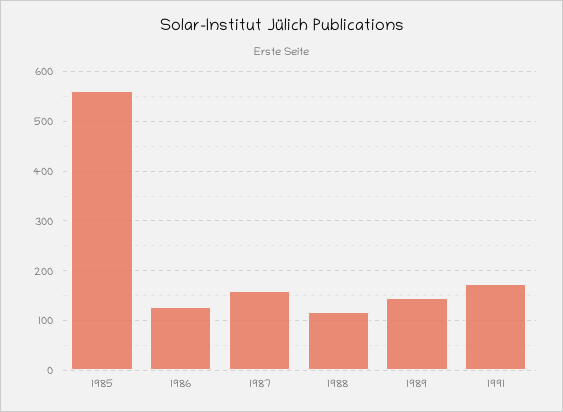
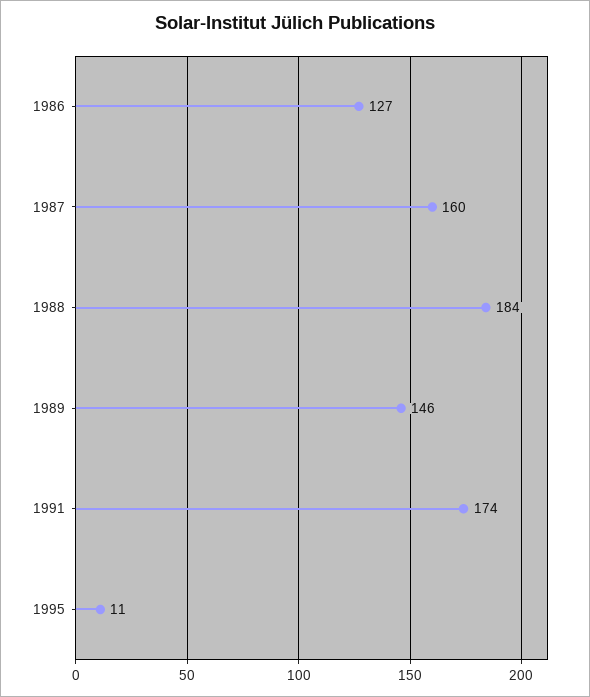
1985: 560 -> none
1988: 120 -> 184
1995: none -> 11

